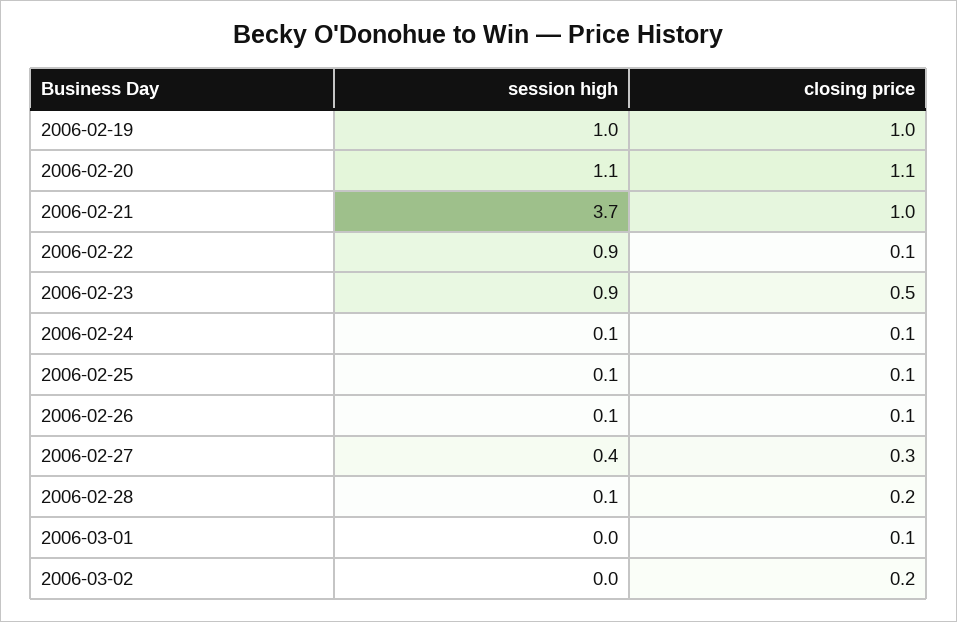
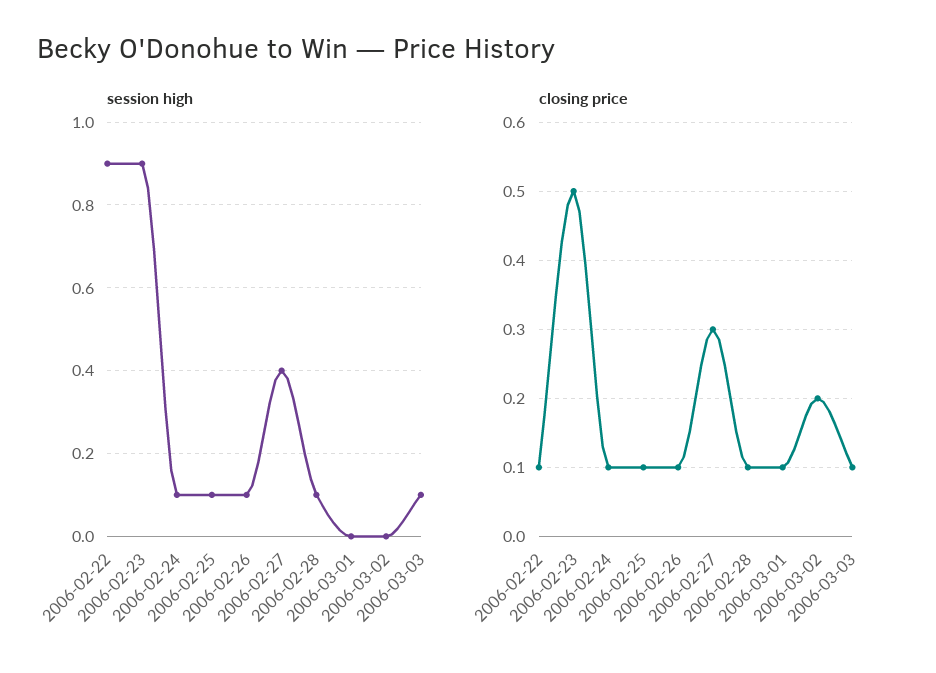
session high, 2006-02-19: 1 -> none
closing price, 2006-02-19: 1 -> none
session high, 2006-02-20: 1.1 -> none
closing price, 2006-02-20: 1.1 -> none
session high, 2006-02-21: 3.7 -> none
closing price, 2006-02-21: 1 -> none
closing price, 2006-02-28: 0.2 -> 0.1
session high, 2006-03-03: none -> 0.1
closing price, 2006-03-03: none -> 0.1

